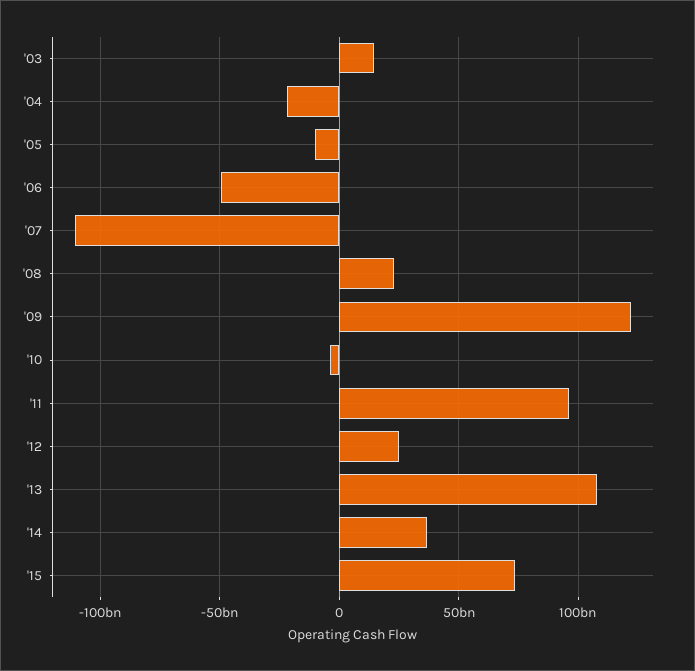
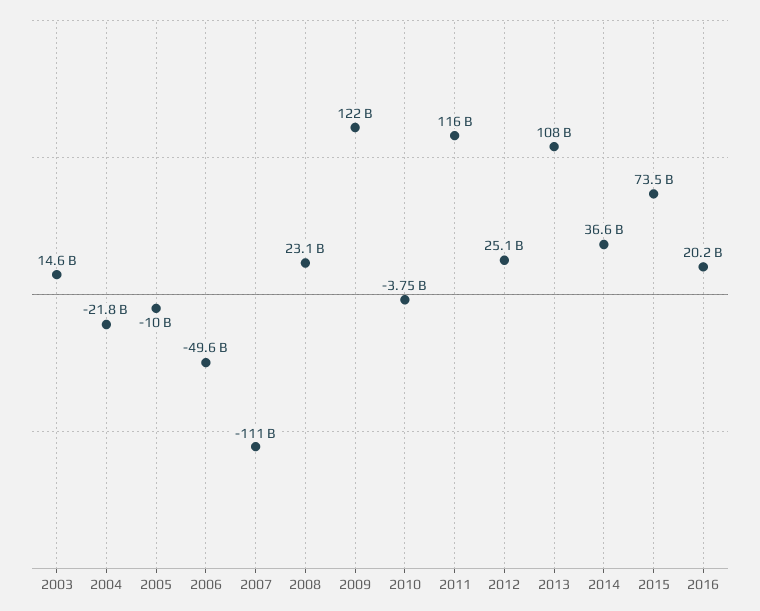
'11: 95000000000 -> 116000000000
2016: none -> 20200000000

